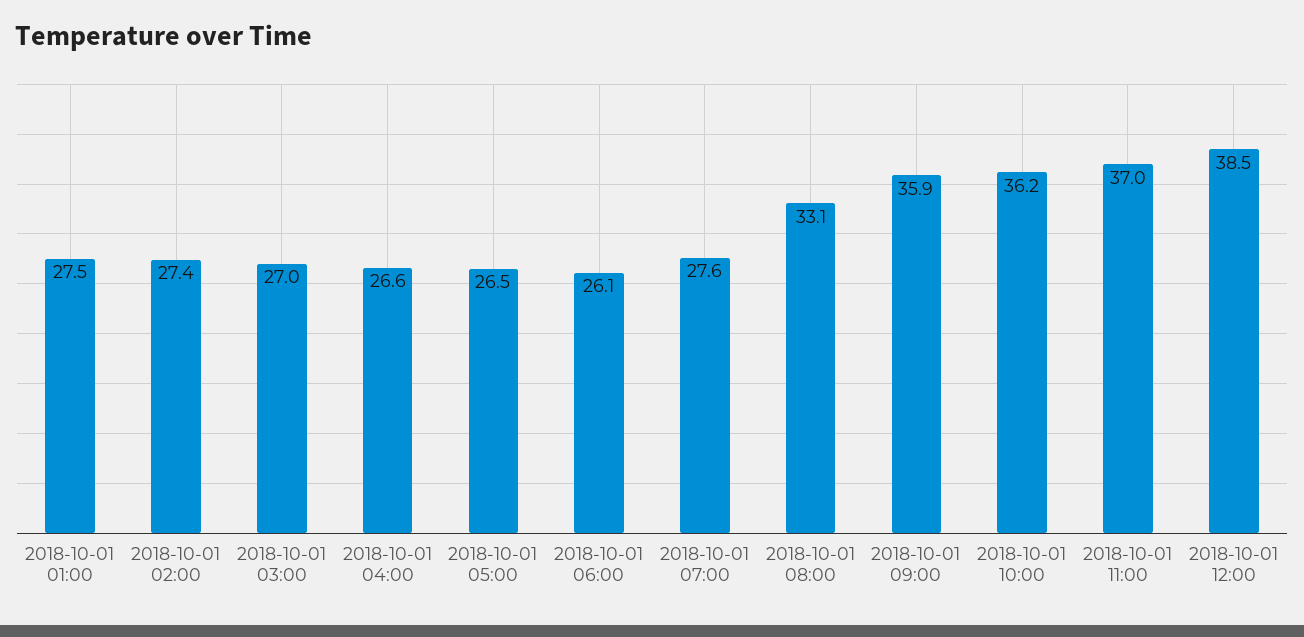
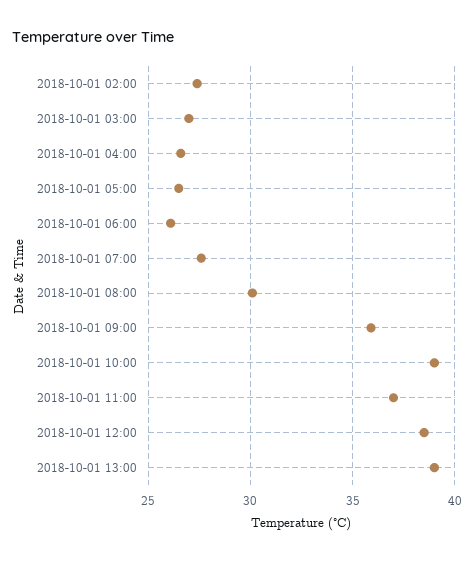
2018-10-01 01:00: 27.5 -> none
2018-10-01 08:00: 33.1 -> 30
2018-10-01 10:00: 36.2 -> 39
2018-10-01 13:00: none -> 39

